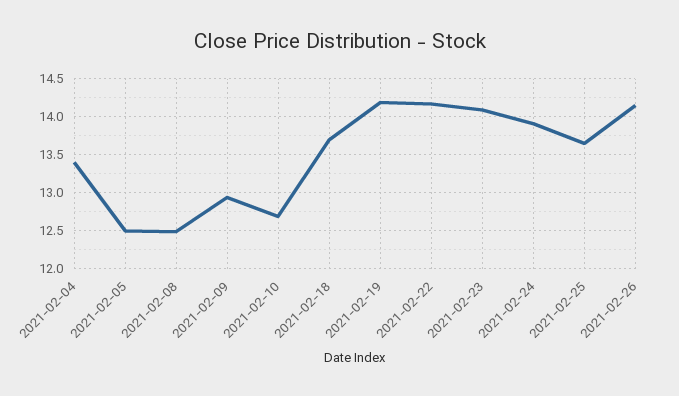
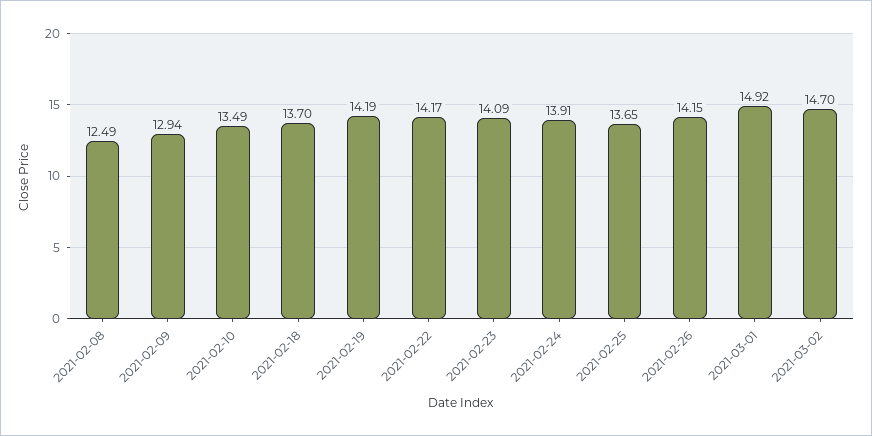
2021-02-04: 13.4 -> none
2021-02-05: 12.5 -> none
2021-02-10: 12.7 -> 13.49
2021-03-01: none -> 14.92
2021-03-02: none -> 14.7

